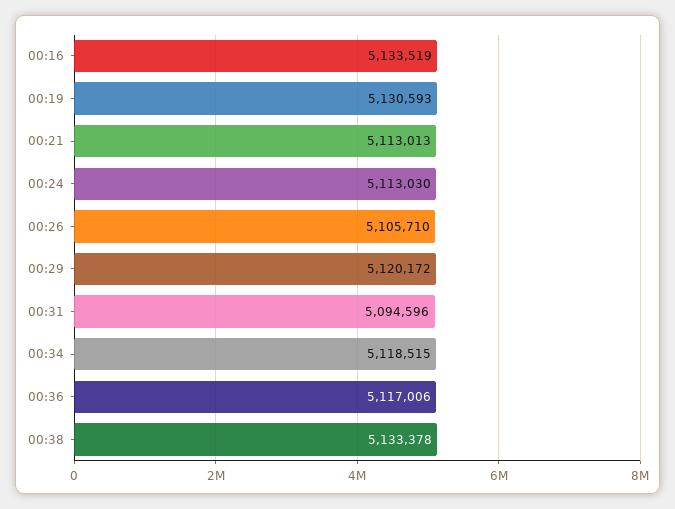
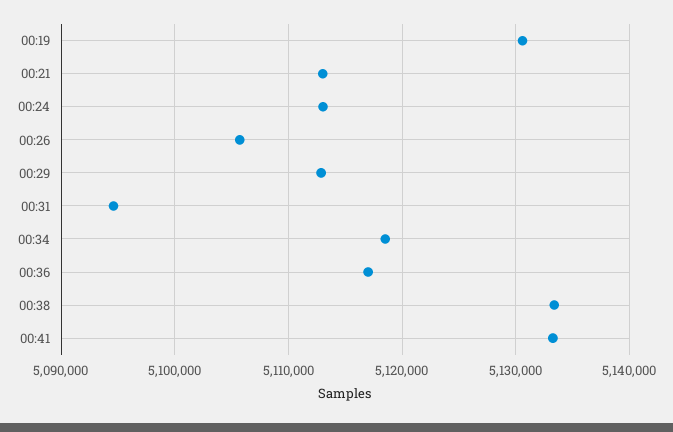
00:16: 5133519 -> none
00:29: 5120172 -> 5113000
00:41: none -> 5133000

